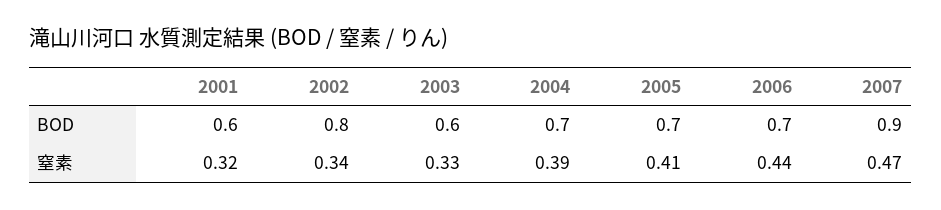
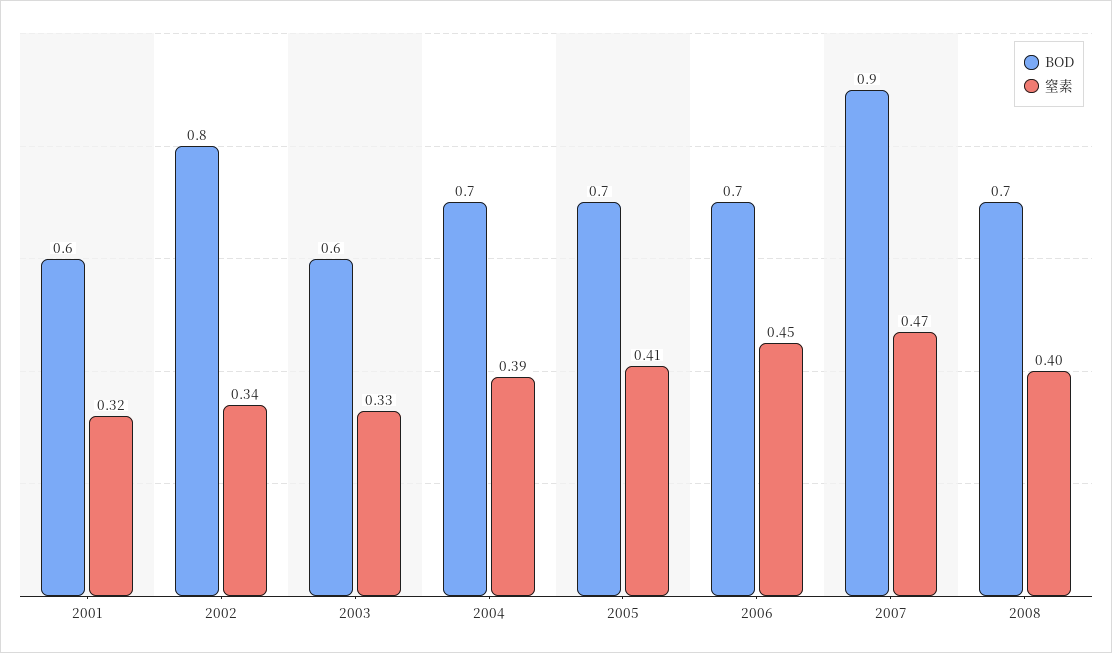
窒素, 2006: 0.44 -> 0.45
BOD, 2008: none -> 0.7
窒素, 2008: none -> 0.4

